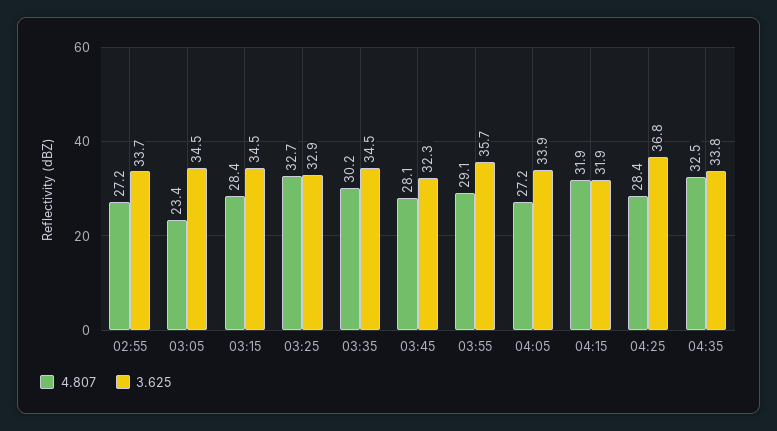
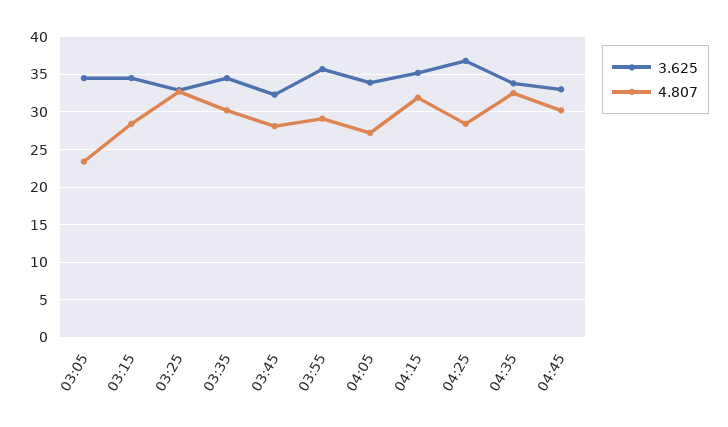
4.807, 02:55: 27.2 -> none
3.625, 02:55: 33.7 -> none
3.625, 04:15: 31.9 -> 35
3.625, 04:45: none -> 33
4.807, 04:45: none -> 30

